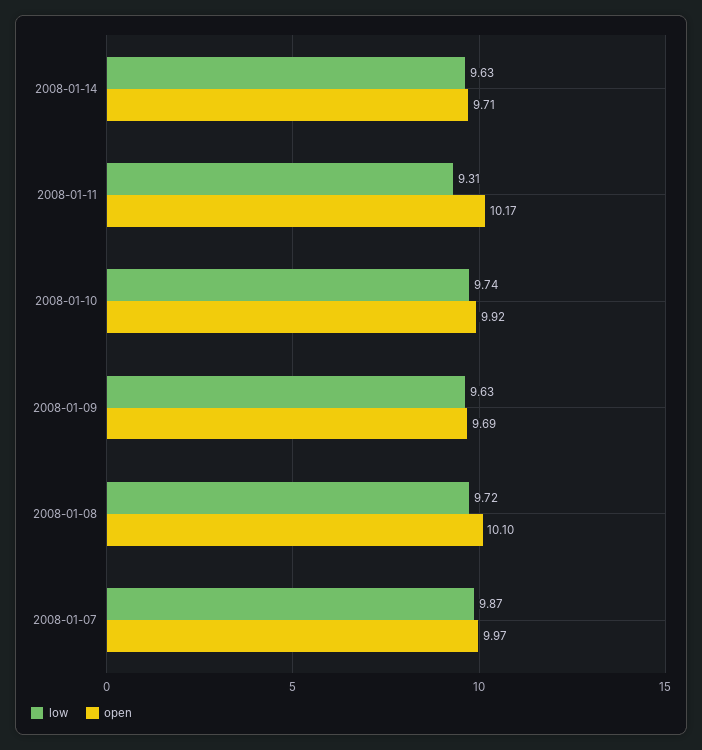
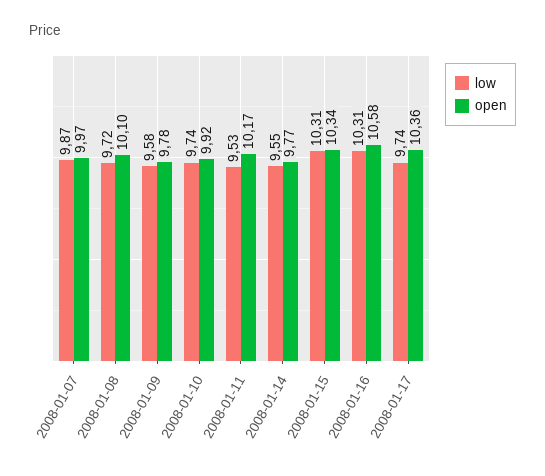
low, 2008-01-14: 9.63 -> 9.55
open, 2008-01-14: 9.71 -> 9.77
low, 2008-01-11: 9.31 -> 9.53
low, 2008-01-09: 9.63 -> 9.58
open, 2008-01-09: 9.69 -> 9.78
low, 2008-01-15: none -> 10.31
open, 2008-01-15: none -> 10.34
low, 2008-01-16: none -> 10.31
open, 2008-01-16: none -> 10.58
low, 2008-01-17: none -> 9.74
open, 2008-01-17: none -> 10.36

